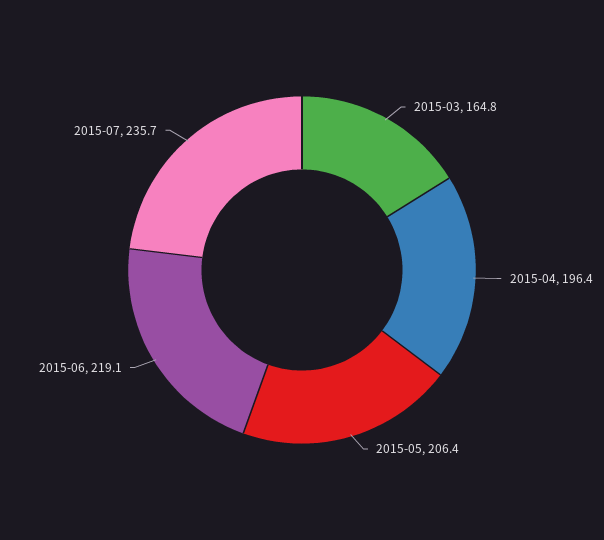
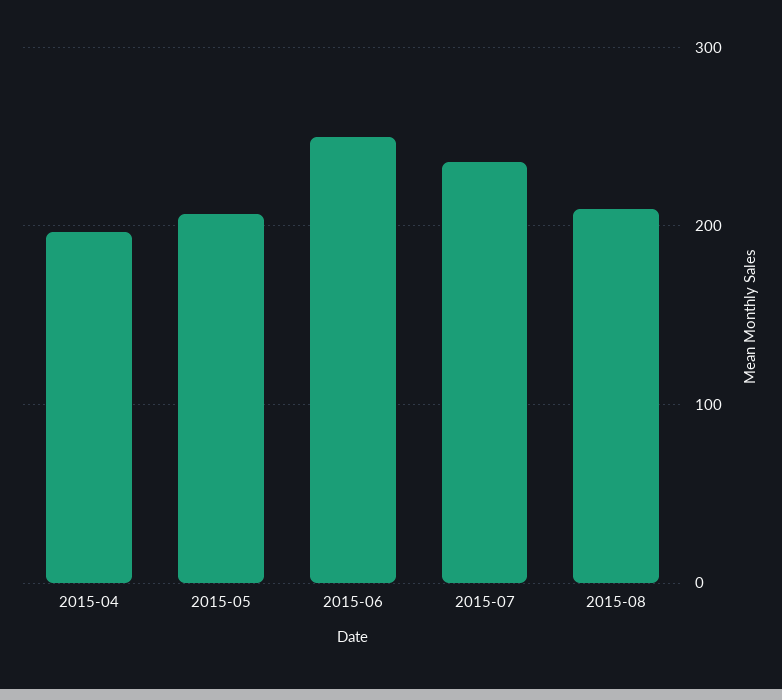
2015-03: 164.8 -> none
2015-06: 219.1 -> 250
2015-08: none -> 210

